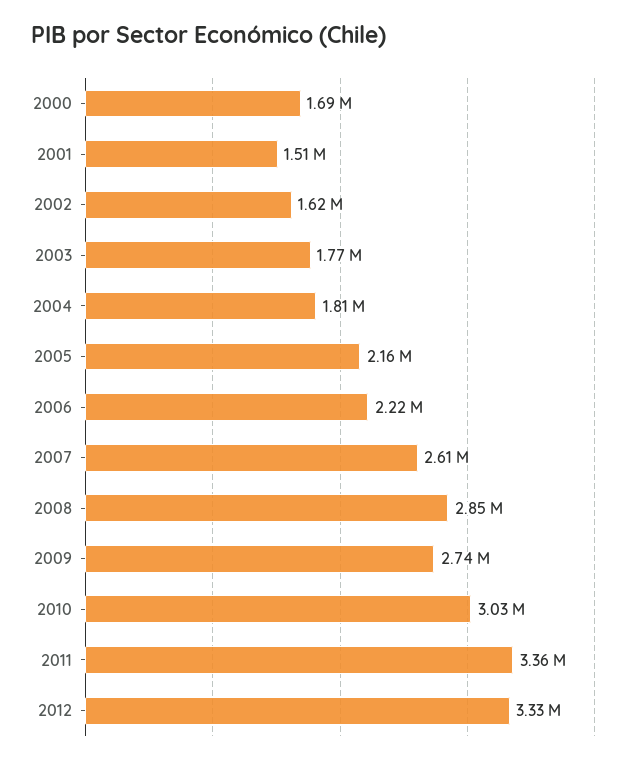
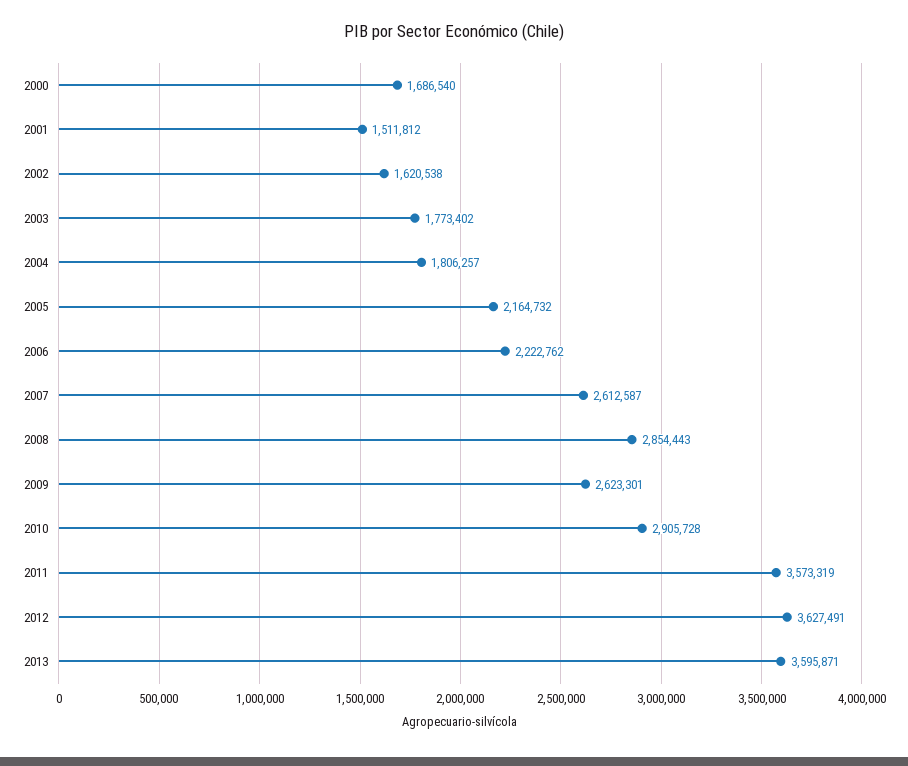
2009: 2740000 -> 2623301
2010: 3030000 -> 2905728
2011: 3360000 -> 3573319
2012: 3330000 -> 3627491
2013: none -> 3595871

